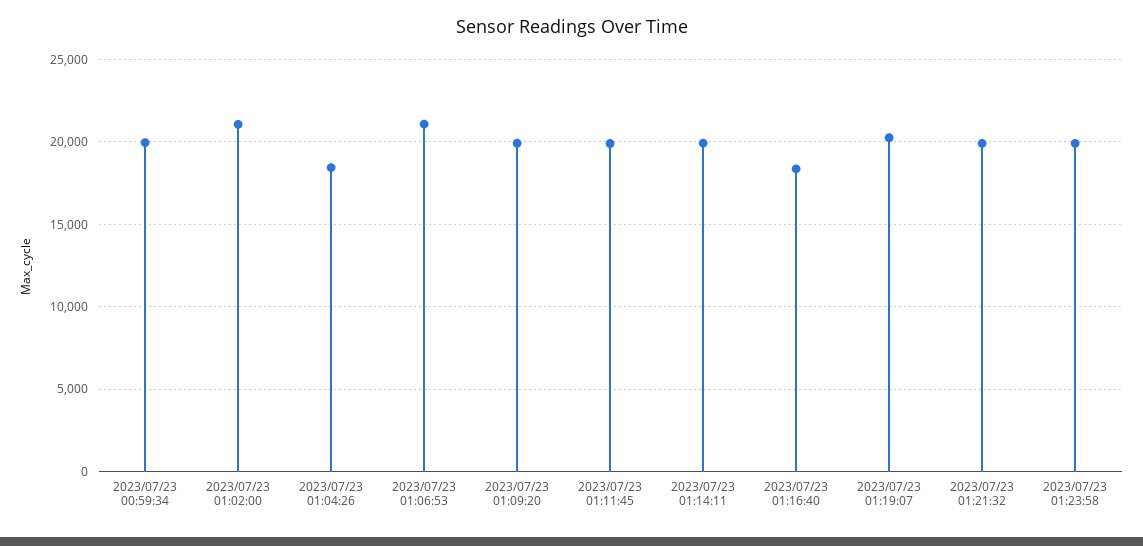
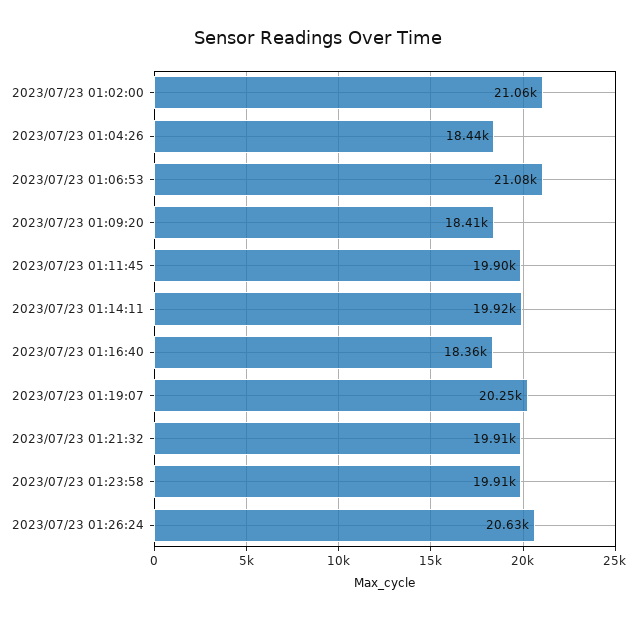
2023/07/23 00:59:34: 20000 -> none
2023/07/23 01:09:20: 20000 -> 18410
2023/07/23 01:26:24: none -> 20630

